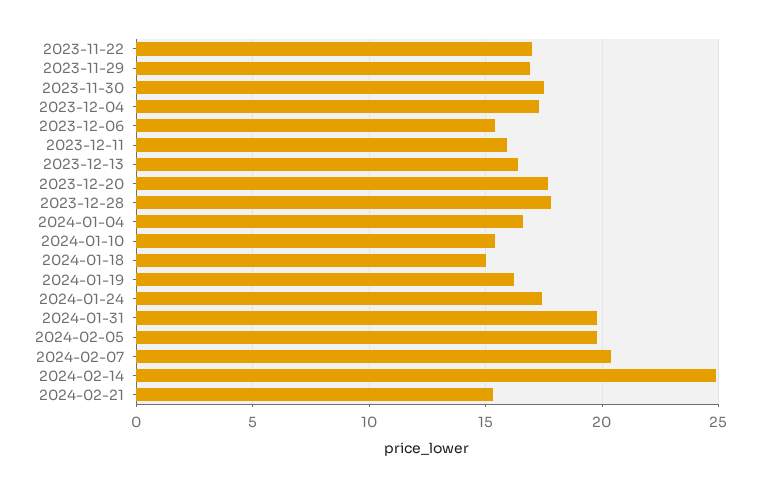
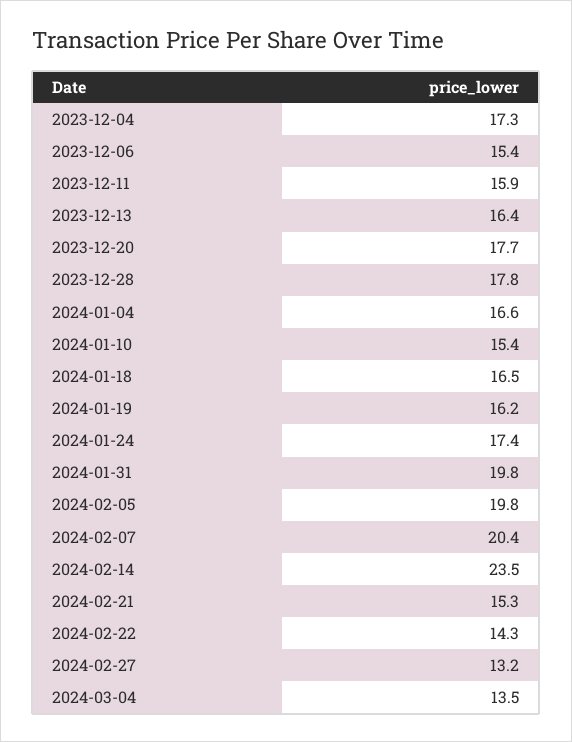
2023-11-22: 17 -> none
2023-11-29: 17 -> none
2023-11-30: 17.5 -> none
2024-01-18: 15 -> 16.5
2024-02-14: 25 -> 23.5
2024-02-22: none -> 14.3
2024-02-27: none -> 13.2
2024-03-04: none -> 13.5

